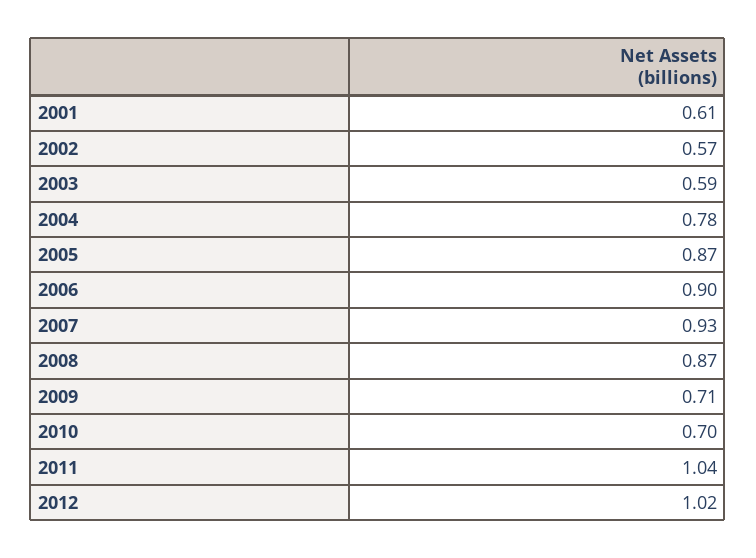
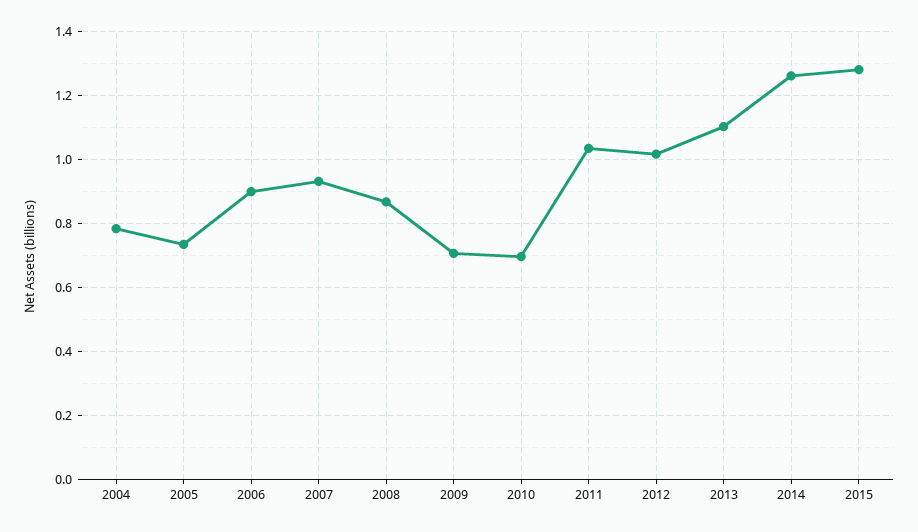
2001: 0.61 -> none
2002: 0.57 -> none
2003: 0.59 -> none
2005: 0.87 -> 0.74
2013: none -> 1.1
2014: none -> 1.26
2015: none -> 1.28

